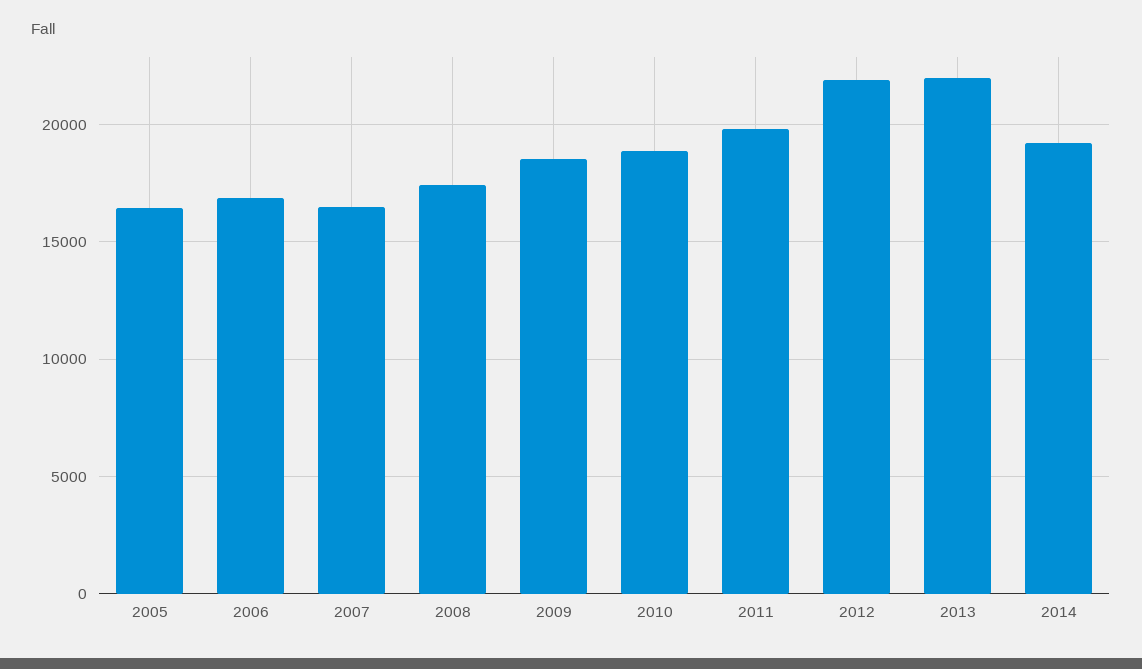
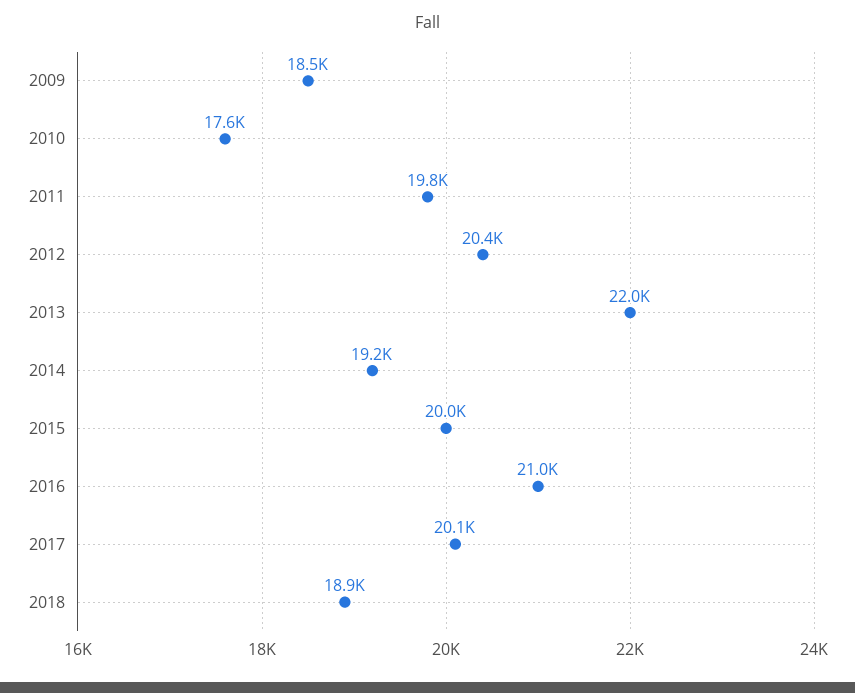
2005: 16500 -> none
2006: 17000 -> none
2007: 16500 -> none
2008: 17500 -> none
2010: 19000 -> 17600
2012: 22000 -> 20400
2015: none -> 20000
2016: none -> 21000
2017: none -> 20100
2018: none -> 18900

